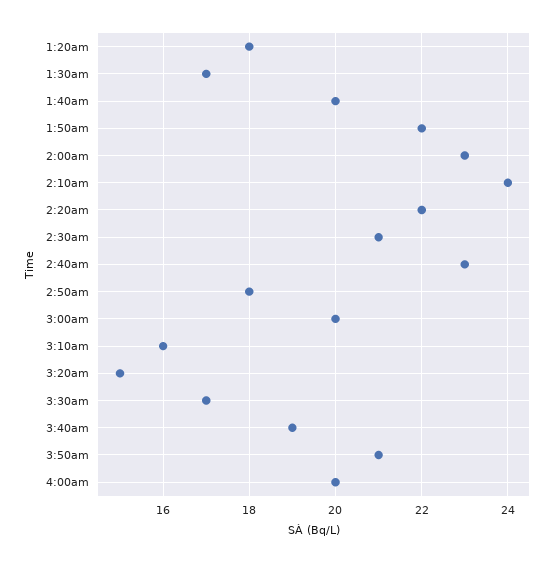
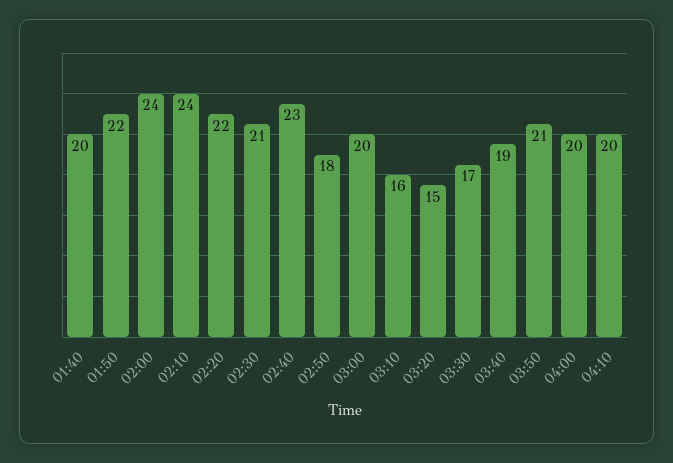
1:20am: 18 -> none
1:30am: 17 -> none
2:00am: 23 -> 24
04:10: none -> 20

